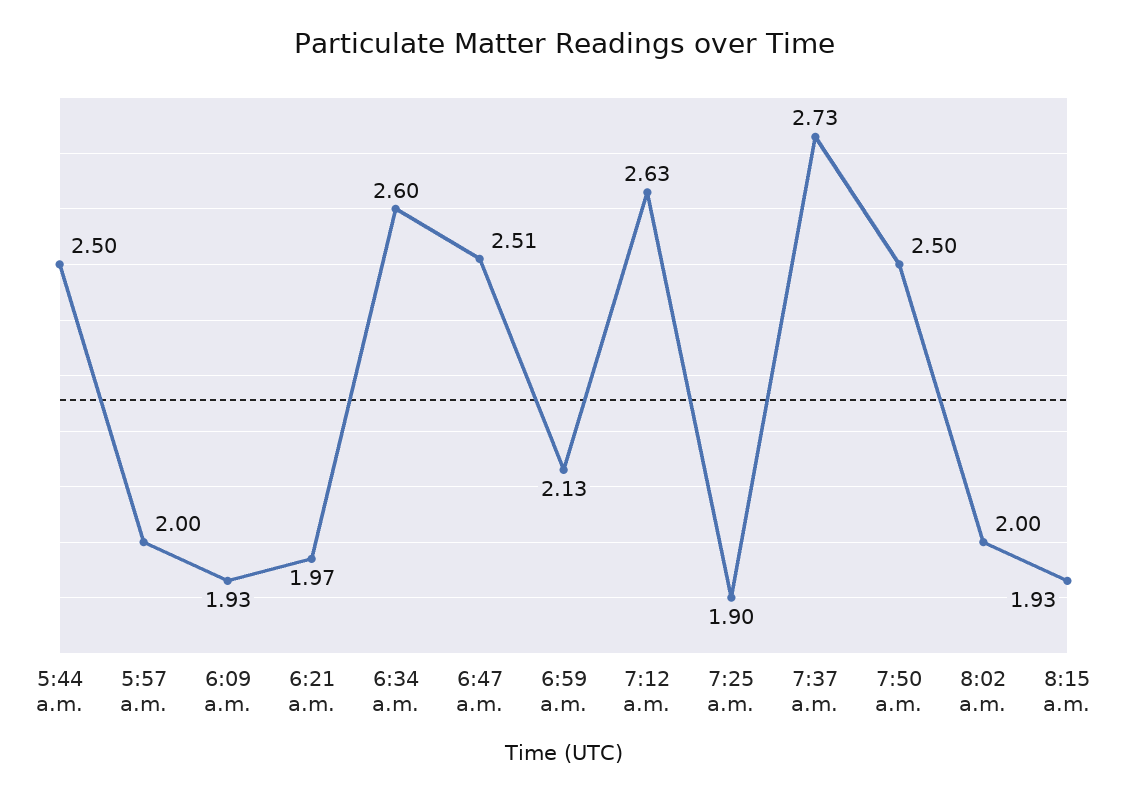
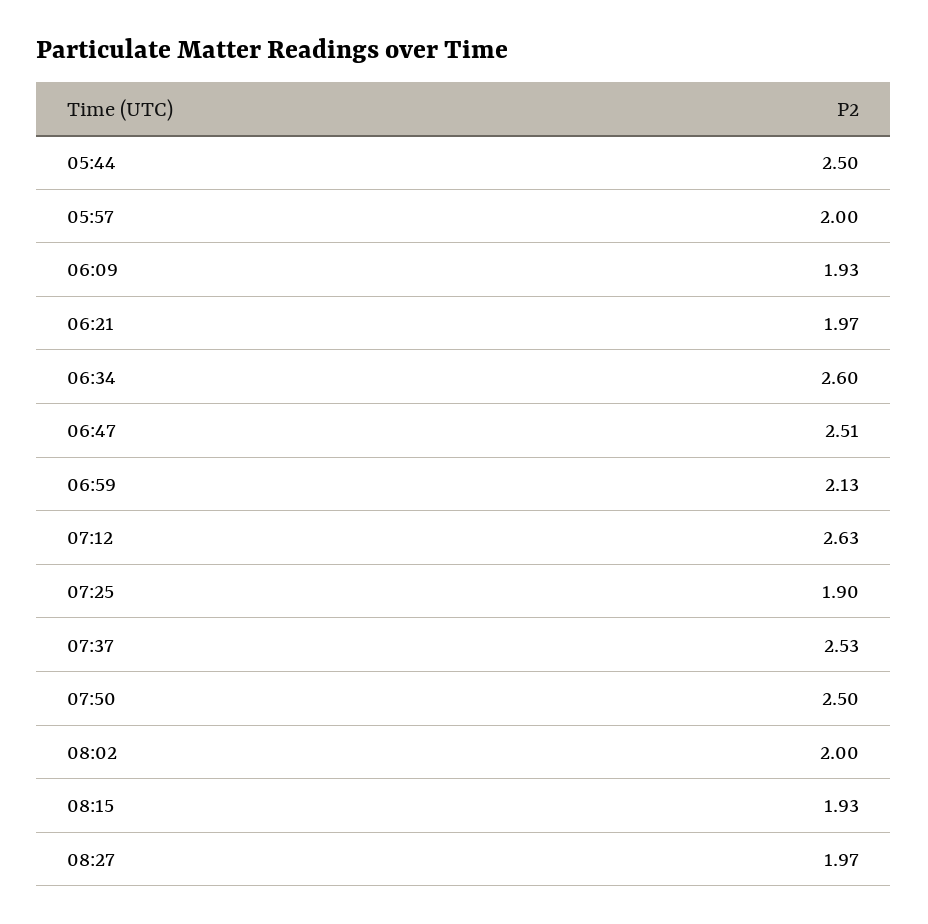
7:37 a.m.: 2.73 -> 2.53
08:27: none -> 1.97

